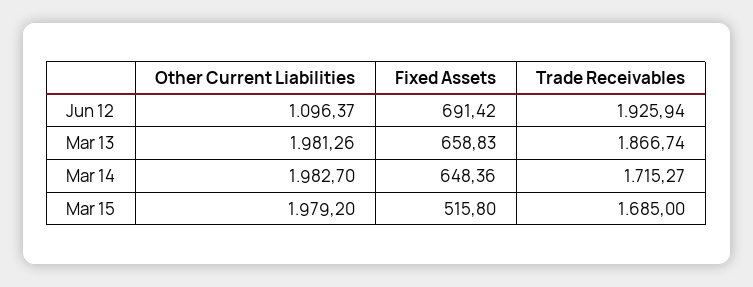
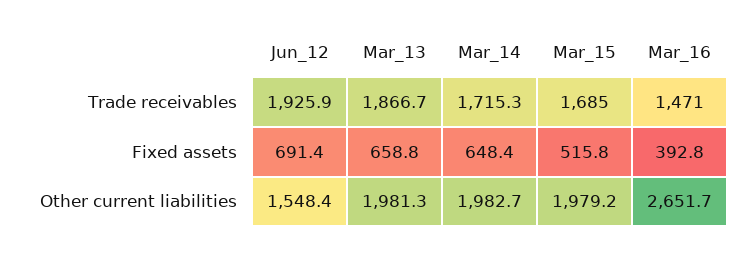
Other Current Liabilities, Jun 12: 1096.37 -> 1548.4
Trade Receivables, Mar_16: none -> 1471
Fixed Assets, Mar_16: none -> 392.8
Other Current Liabilities, Mar_16: none -> 2651.7

